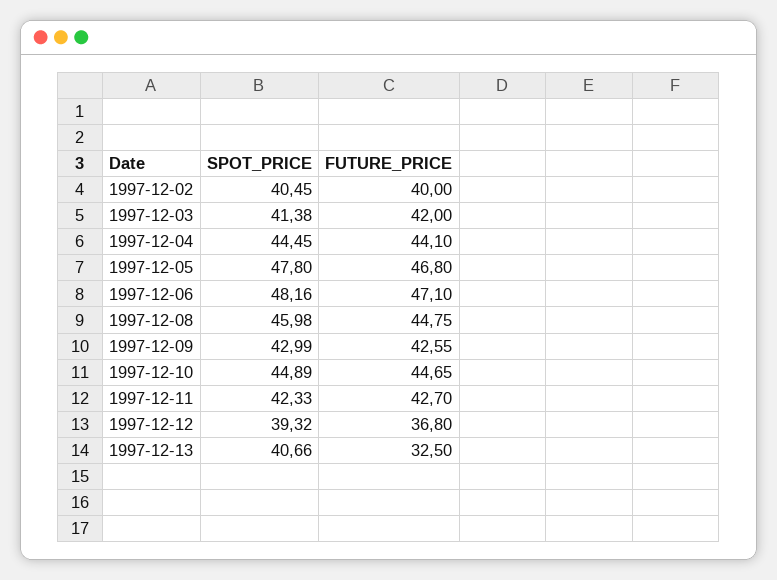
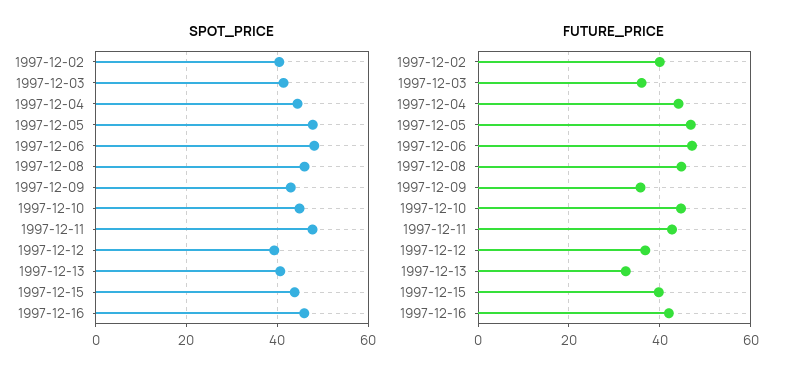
FUTURE_PRICE, 1997-12-03: 42 -> 36
FUTURE_PRICE, 1997-12-09: 42.55 -> 36
SPOT_PRICE, 1997-12-11: 42.33 -> 48
SPOT_PRICE, 1997-12-15: none -> 44
SPOT_PRICE, 1997-12-16: none -> 46
FUTURE_PRICE, 1997-12-15: none -> 40
FUTURE_PRICE, 1997-12-16: none -> 42

